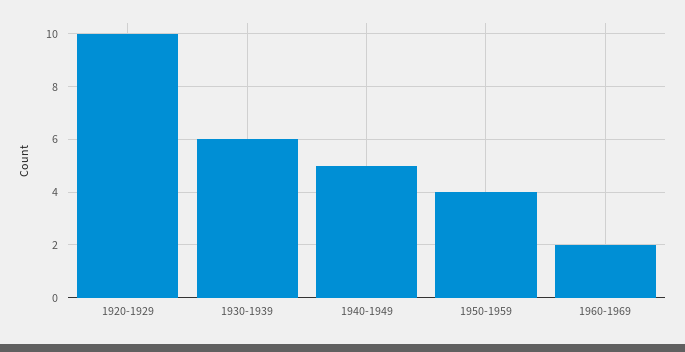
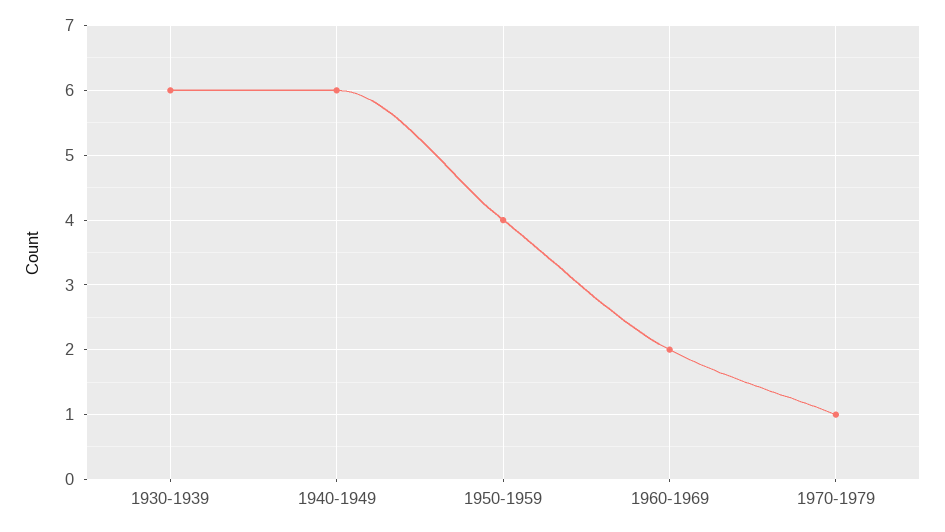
1920-1929: 10 -> none
1940-1949: 5 -> 6
1970-1979: none -> 1

